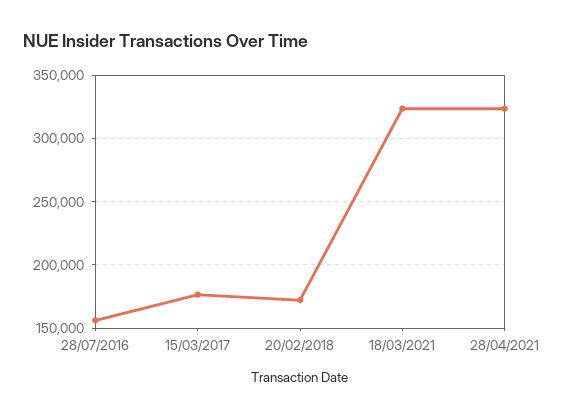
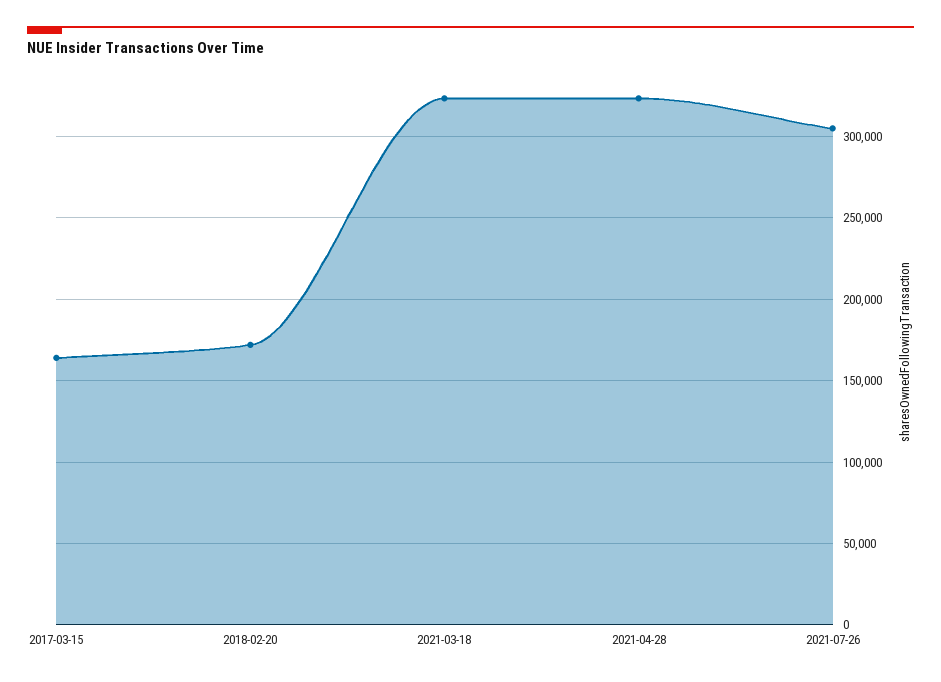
28/07/2016: 155000 -> none
15/03/2017: 175000 -> 165000
2021-07-26: none -> 305000

